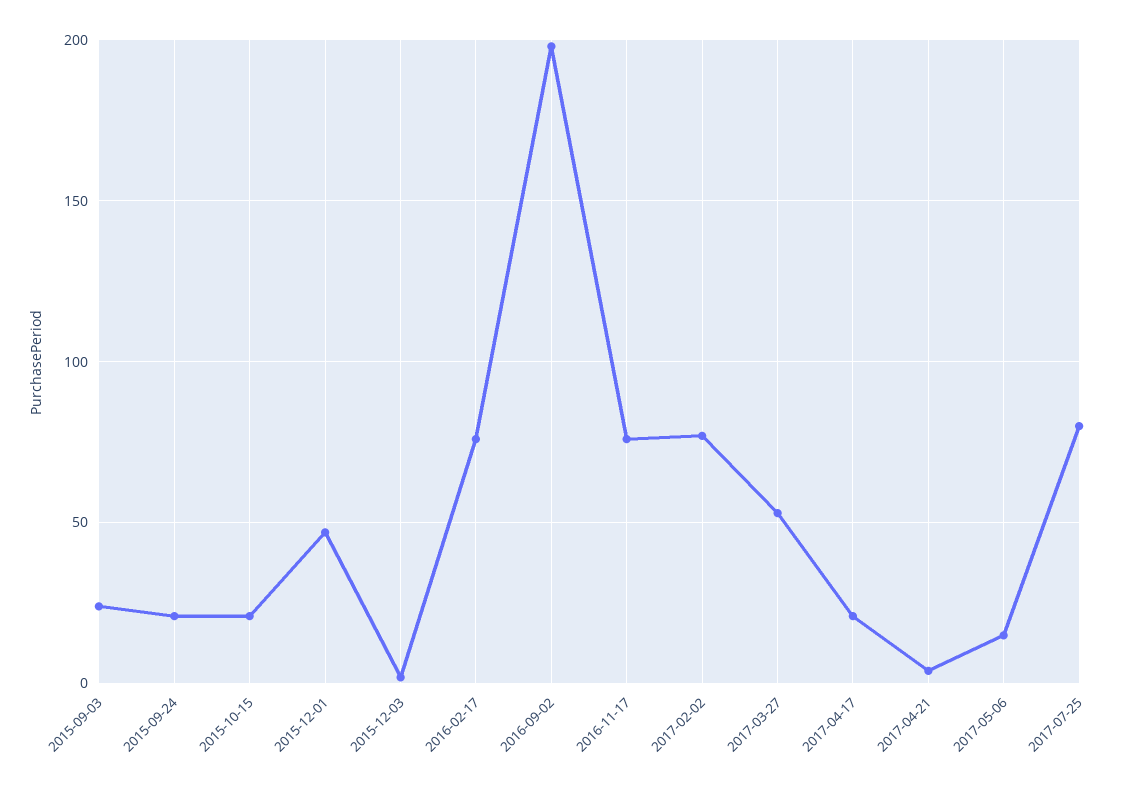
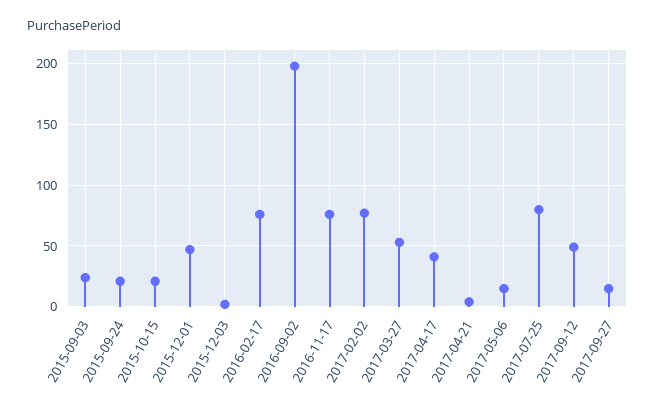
2017-04-17: 20 -> 40
2017-09-12: none -> 50
2017-09-27: none -> 15

